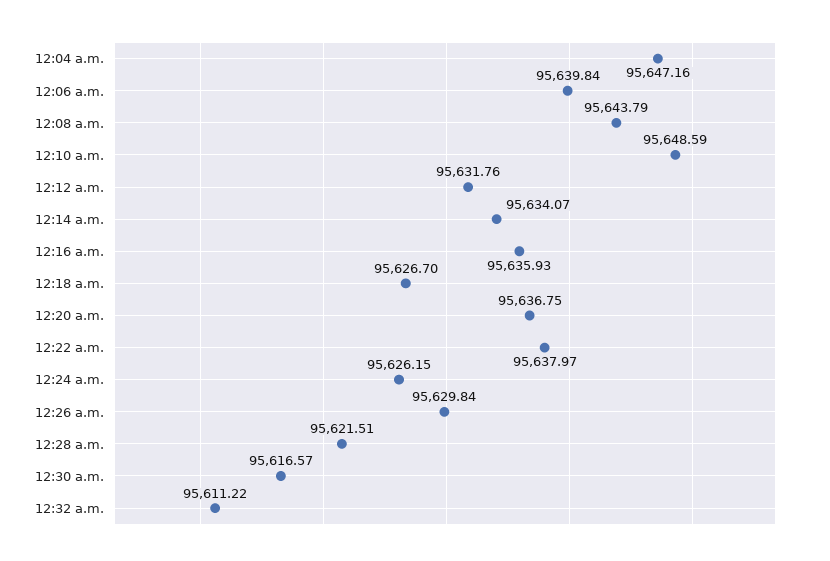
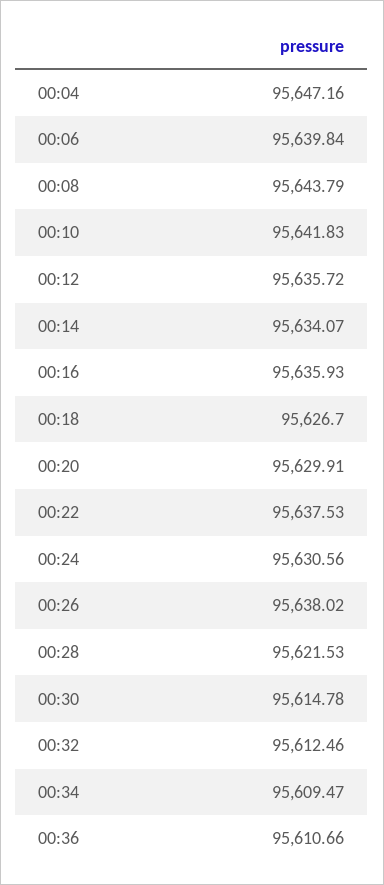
12:10 a.m.: 95648.59 -> 95641.83
12:12 a.m.: 95631.76 -> 95635.72
12:20 a.m.: 95636.75 -> 95629.91
12:22 a.m.: 95637.97 -> 95637.53
12:24 a.m.: 95626.15 -> 95630.56
12:26 a.m.: 95629.84 -> 95638.02
12:28 a.m.: 95621.51 -> 95621.53
12:30 a.m.: 95616.57 -> 95614.78
12:32 a.m.: 95611.22 -> 95612.46
00:34: none -> 95609.47
00:36: none -> 95610.66

